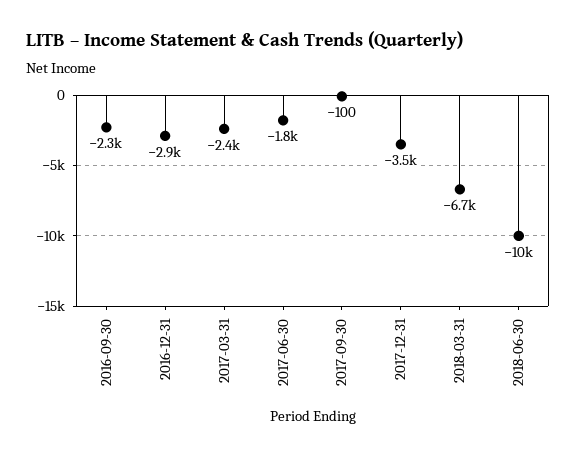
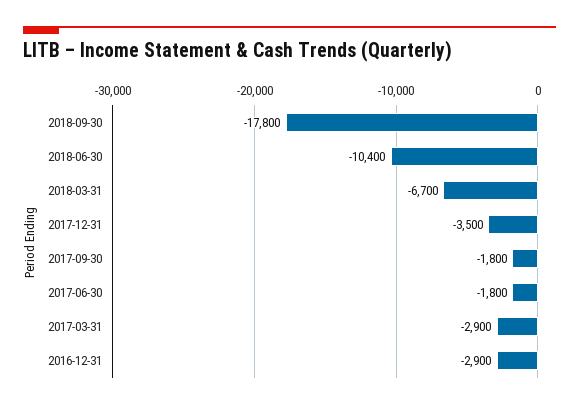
2016-09-30: -2300 -> none
2017-03-31: -2400 -> -2900
2017-09-30: -100 -> -1800
2018-09-30: none -> -17800

